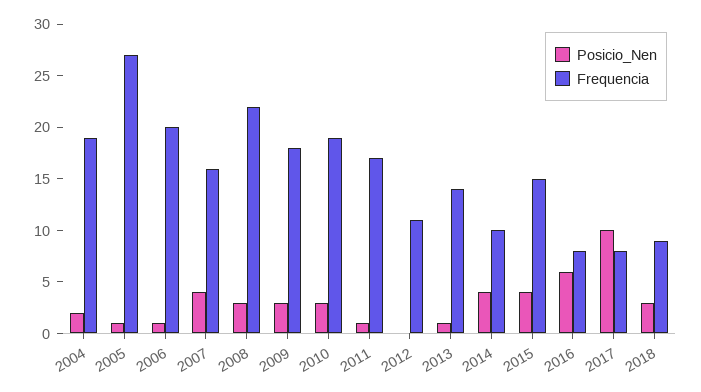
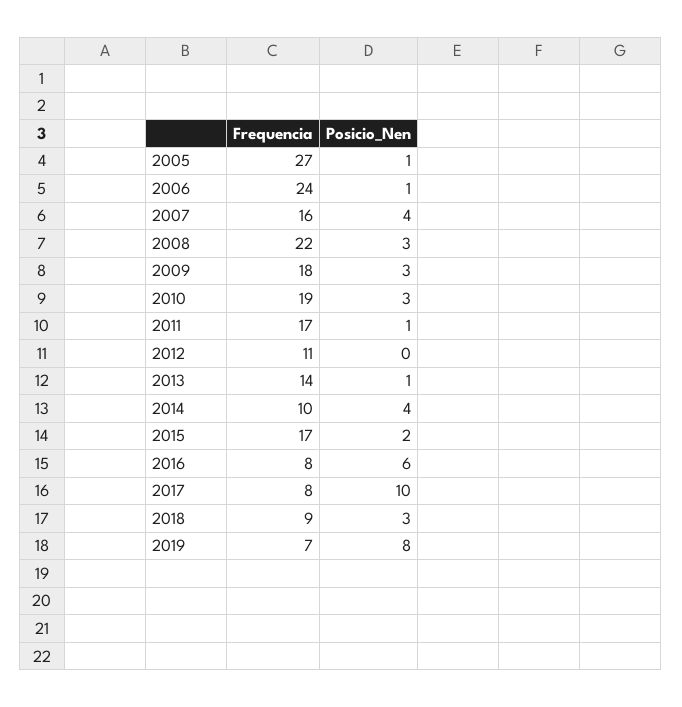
Posicio_Nen, 2004: 2 -> none
Frequencia, 2004: 19 -> none
Frequencia, 2006: 20 -> 24
Posicio_Nen, 2015: 4 -> 2
Frequencia, 2015: 15 -> 17
Frequencia, 2019: none -> 7
Posicio_Nen, 2019: none -> 8

